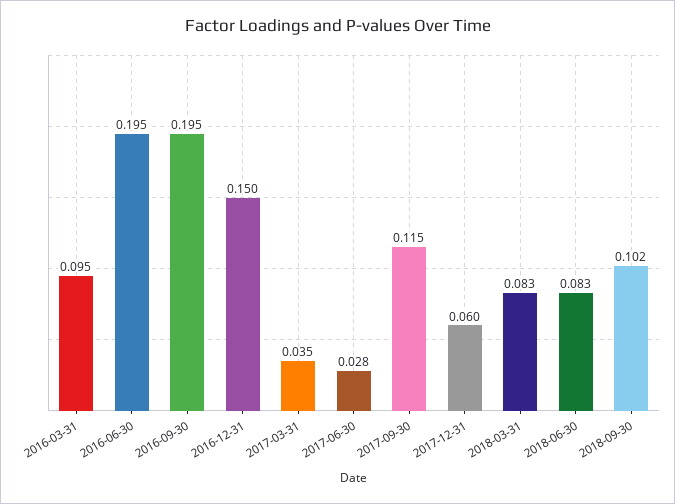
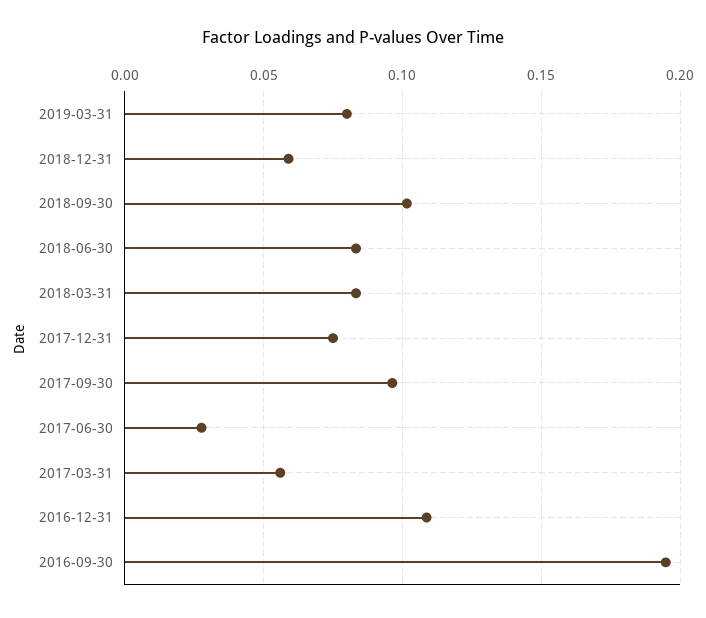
2016-03-31: 0.095 -> none
2016-06-30: 0.195 -> none
2016-12-31: 0.15 -> 0.11
2017-03-31: 0.035 -> 0.055
2017-09-30: 0.115 -> 0.095
2017-12-31: 0.06 -> 0.075
2019-03-31: none -> 0.08
2018-12-31: none -> 0.06

